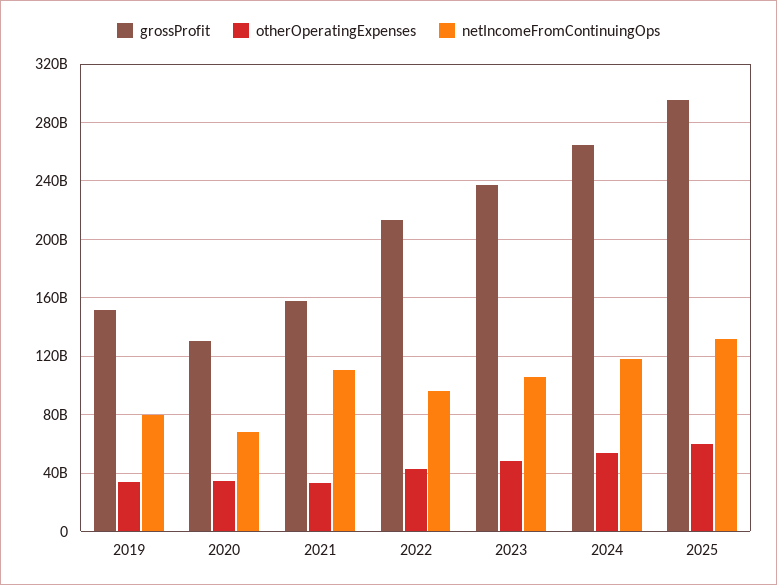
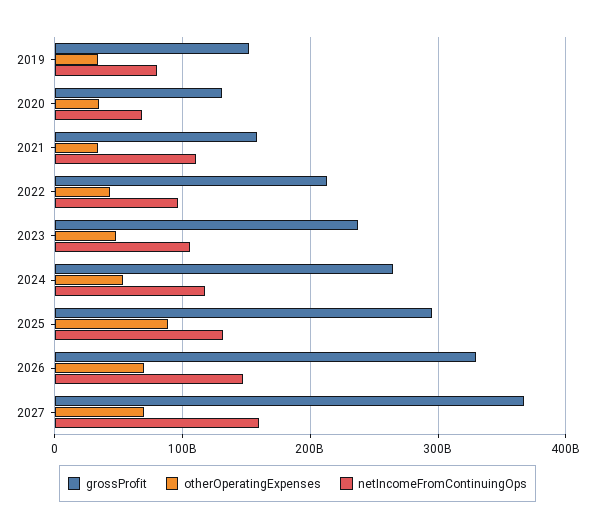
otherOperatingExpenses, 2025: 60000000000 -> 90000000000
grossProfit, 2026: none -> 330000000000
otherOperatingExpenses, 2026: none -> 70000000000
netIncomeFromContinuingOps, 2026: none -> 150000000000
grossProfit, 2027: none -> 370000000000
otherOperatingExpenses, 2027: none -> 70000000000
netIncomeFromContinuingOps, 2027: none -> 160000000000

